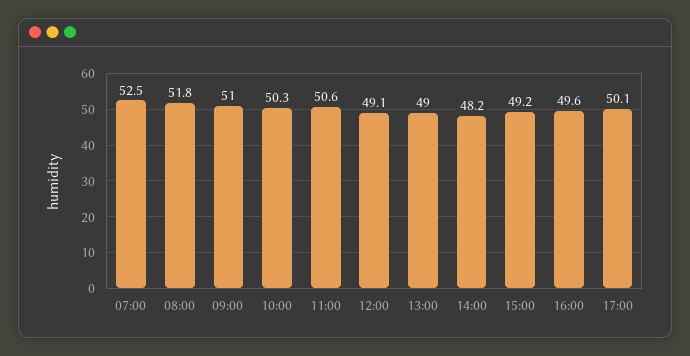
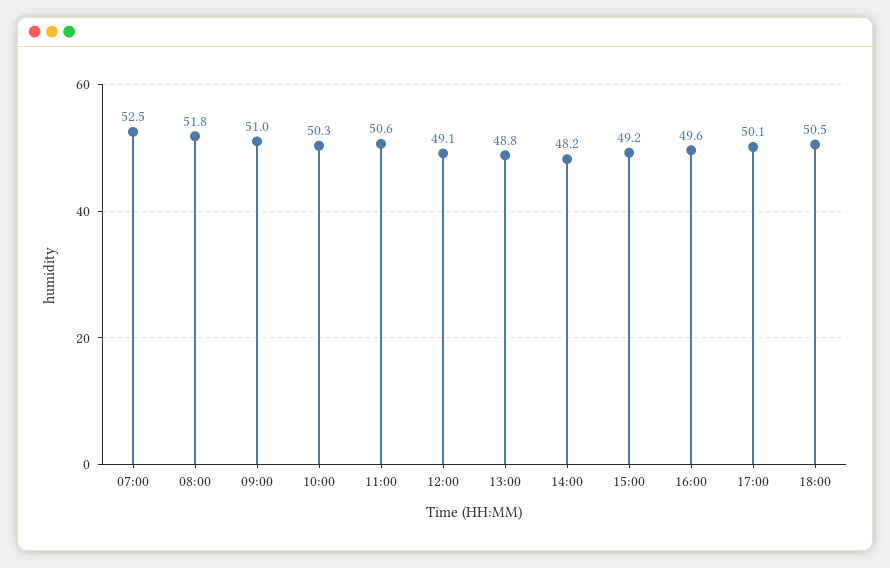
13:00: 49 -> 48.8
18:00: none -> 50.5

